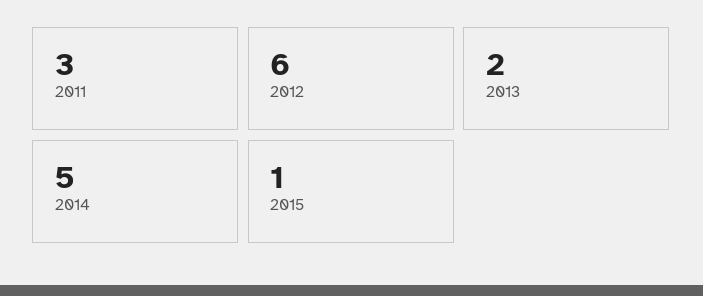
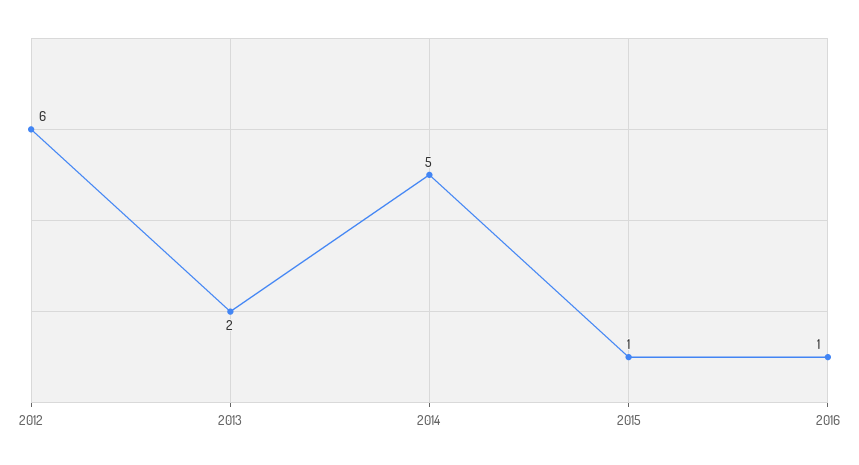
2011: 3 -> none
2016: none -> 1

